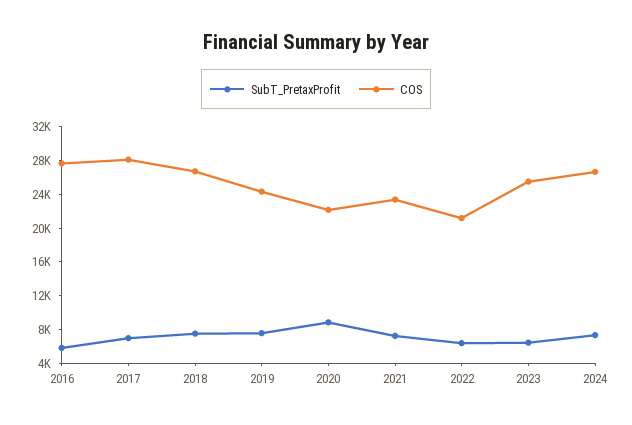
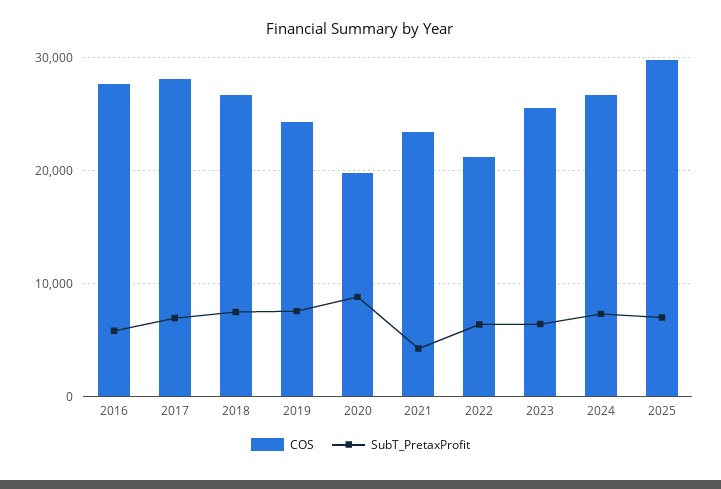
COS, 2020: 22000 -> 20000
SubT_PretaxProfit, 2021: 7000 -> 4000
COS, 2025: none -> 30000
SubT_PretaxProfit, 2025: none -> 7000

